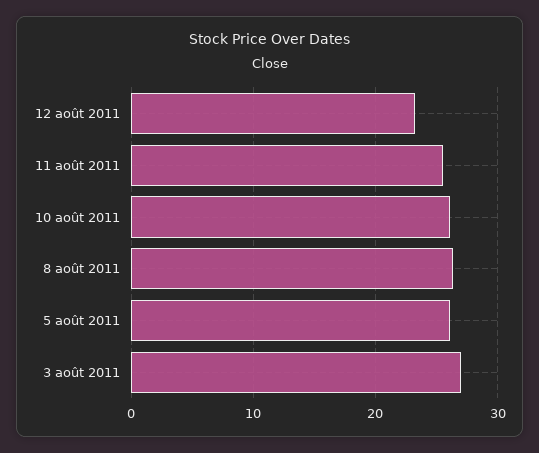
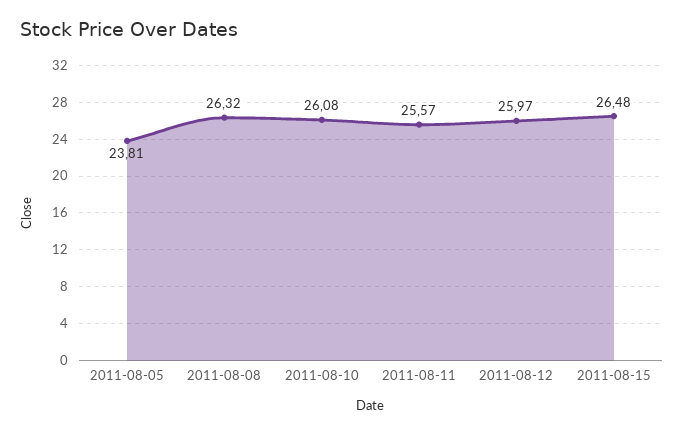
12 août 2011: 23 -> 25.97
5 août 2011: 26 -> 23.81
3 août 2011: 27 -> none
2011-08-15: none -> 26.48

